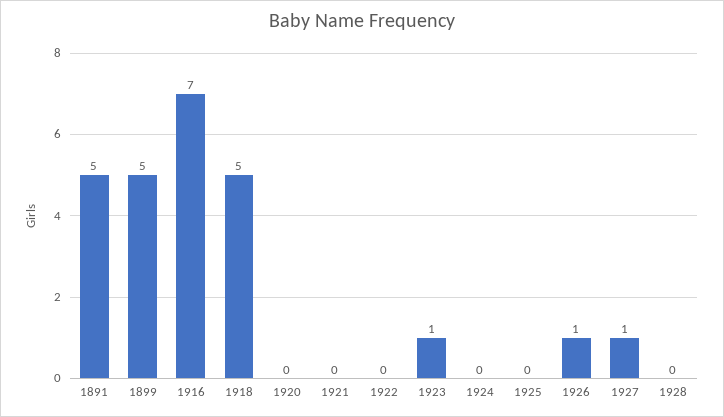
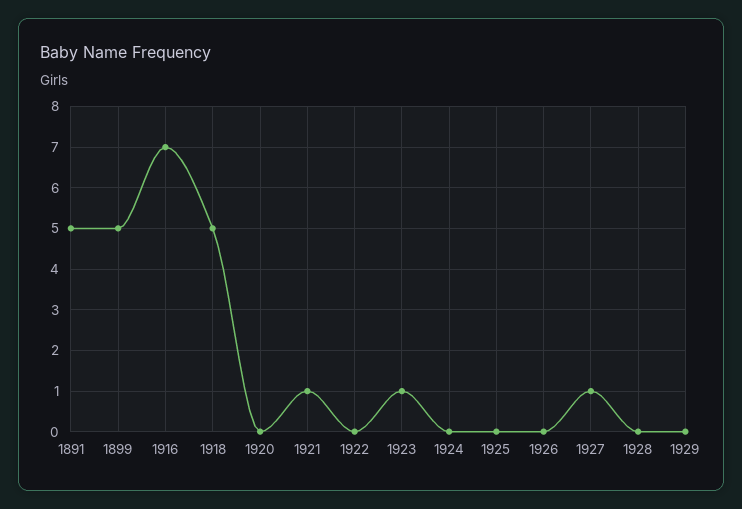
1921: 0 -> 1
1926: 1 -> 0
1929: none -> 0

